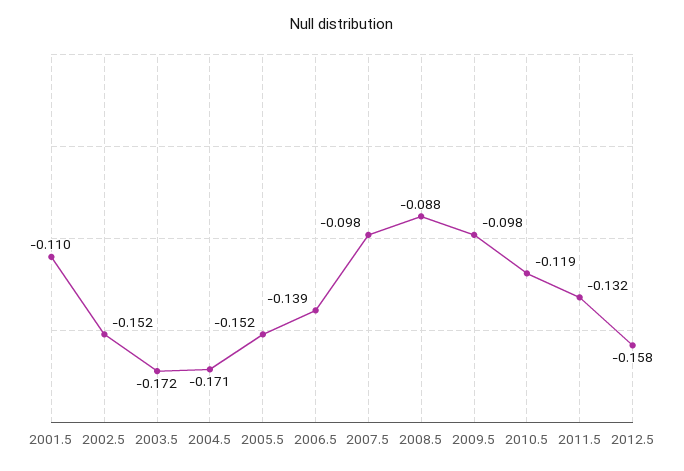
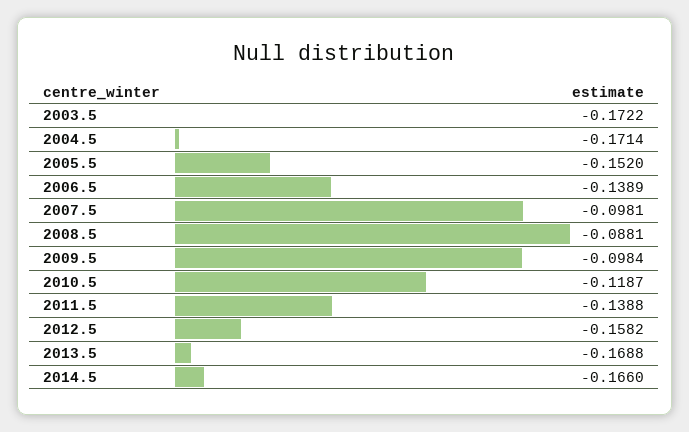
2001.5: -0.11 -> none
2002.5: -0.152 -> none
2011.5: -0.132 -> -0.1388
2013.5: none -> -0.1688
2014.5: none -> -0.166

